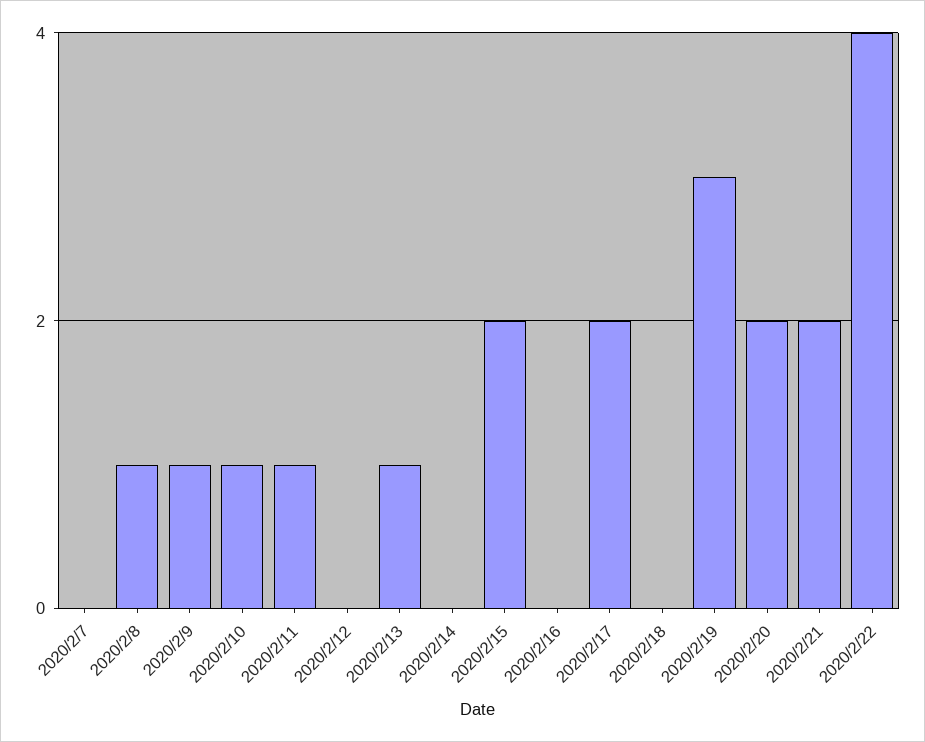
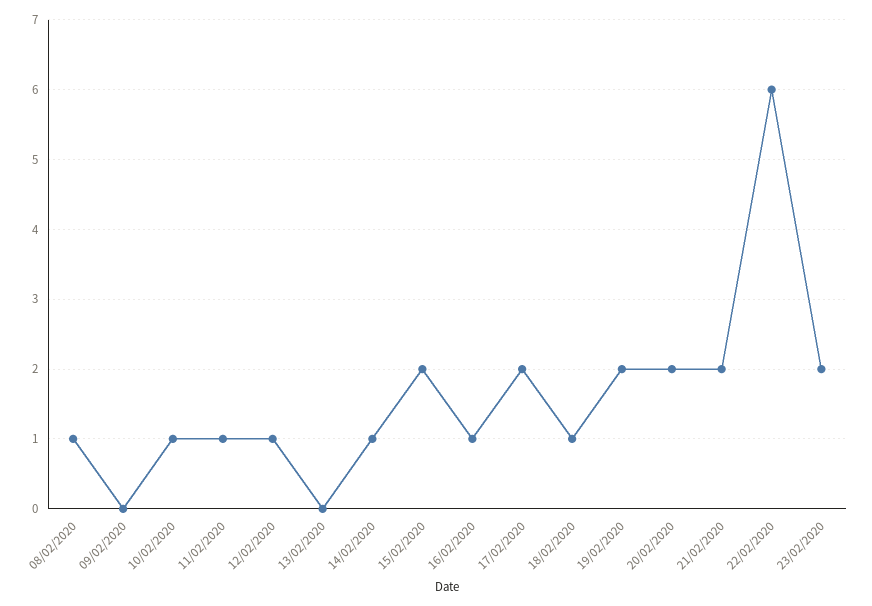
2020/2/7: 0 -> none
2020/2/9: 1 -> 0
2020/2/12: 0 -> 1
2020/2/13: 1 -> 0
2020/2/14: 0 -> 1
2020/2/16: 0 -> 1
2020/2/18: 0 -> 1
2020/2/19: 3 -> 2
2020/2/22: 4 -> 6
23/02/2020: none -> 2

